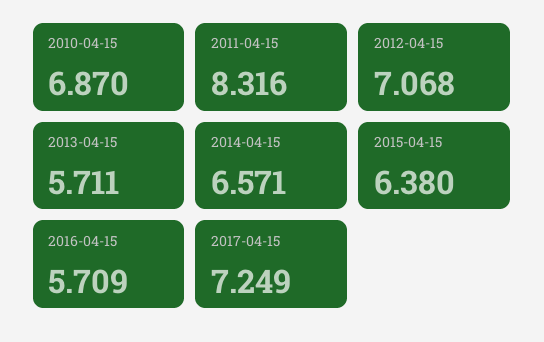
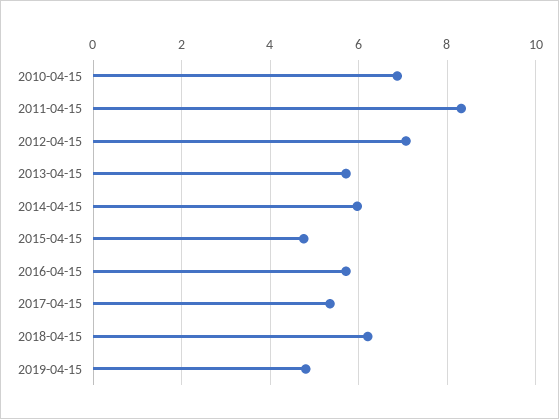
2014-04-15: 6.571 -> 6
2015-04-15: 6.38 -> 4.8
2017-04-15: 7.249 -> 5.4
2018-04-15: none -> 6.2
2019-04-15: none -> 4.8

